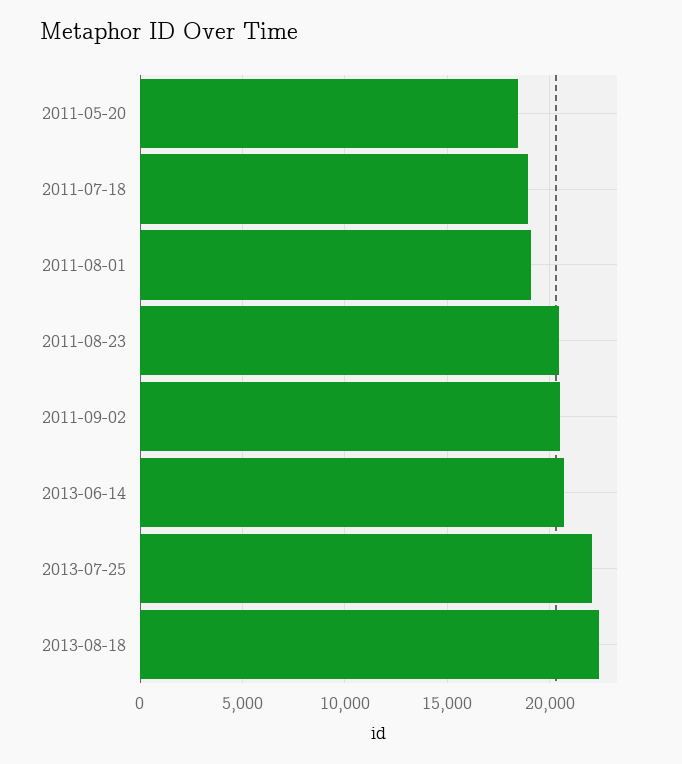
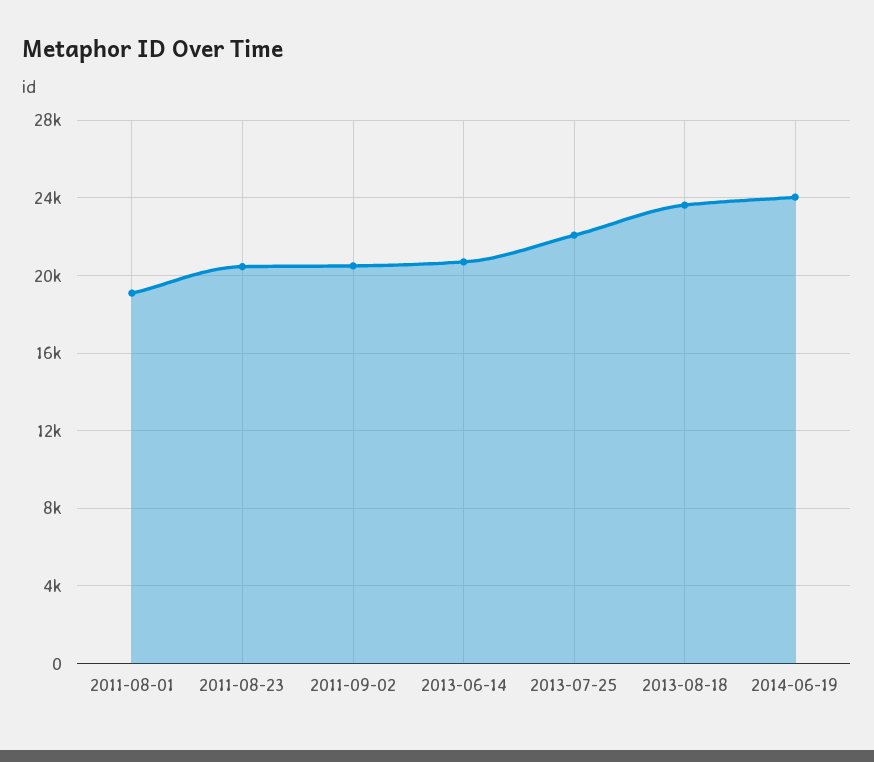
2011-05-20: 18500 -> none
2011-07-18: 19000 -> none
2013-08-18: 22500 -> 23500
2014-06-19: none -> 24000

